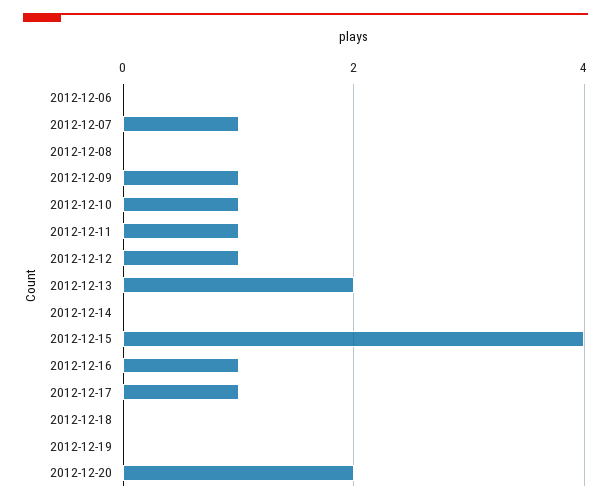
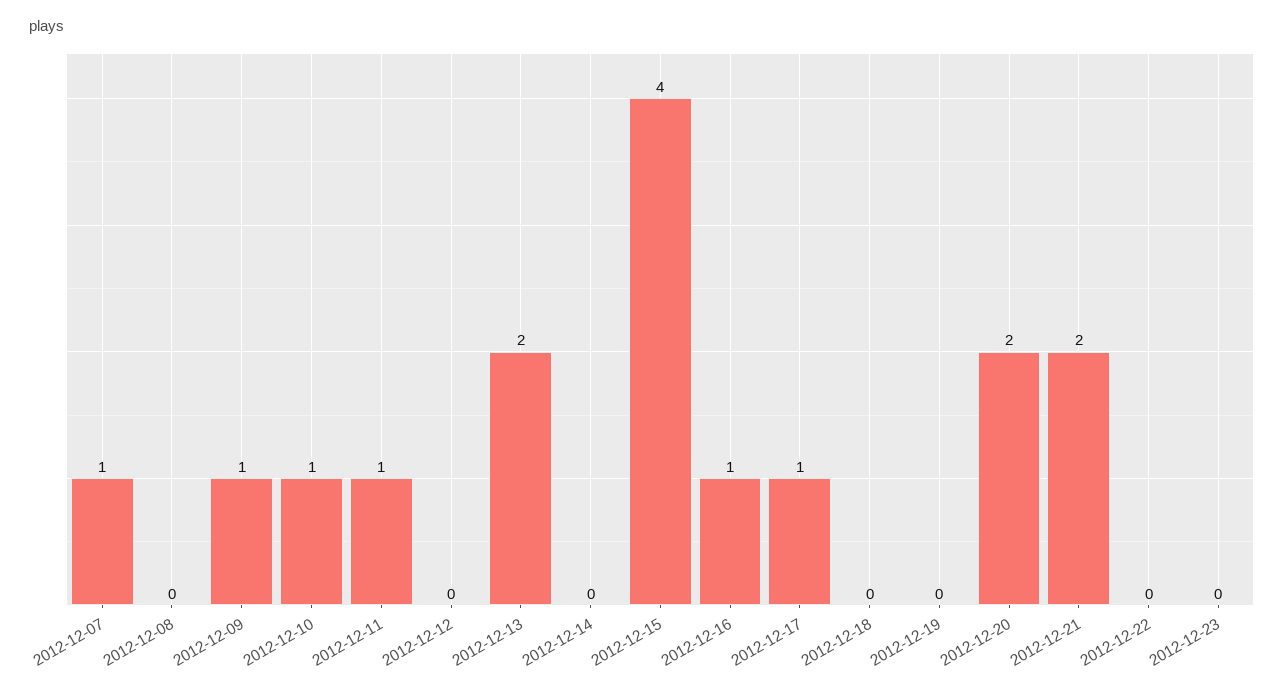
2012-12-06: 0 -> none
2012-12-12: 1 -> 0
2012-12-21: none -> 2
2012-12-22: none -> 0
2012-12-23: none -> 0

